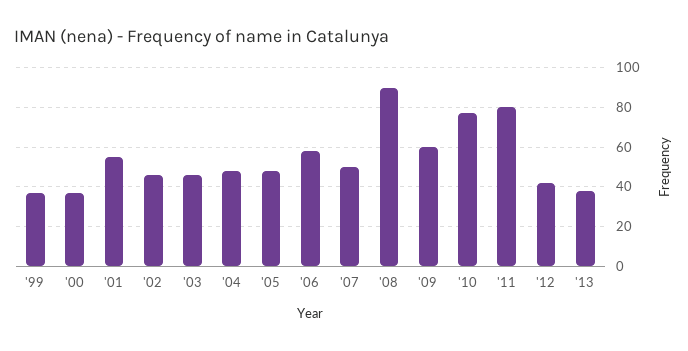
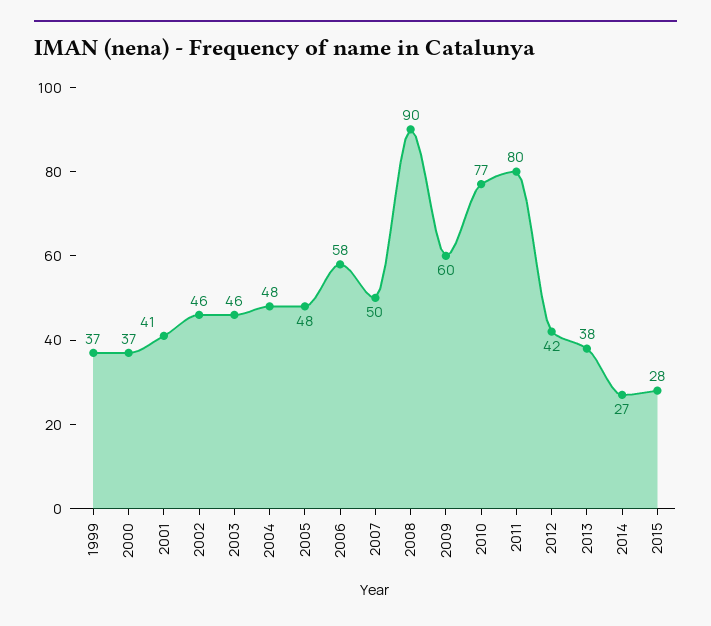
'01: 55 -> 41
2014: none -> 27
2015: none -> 28

